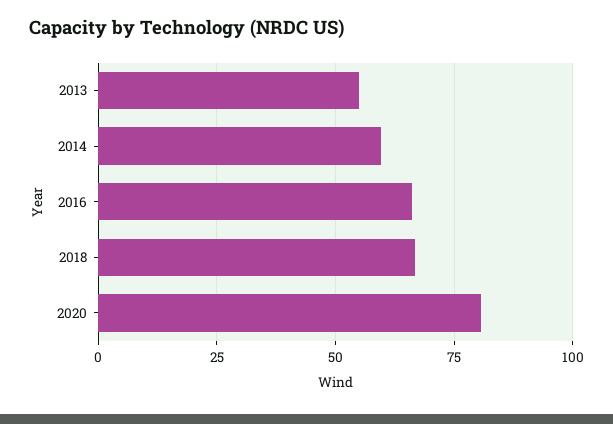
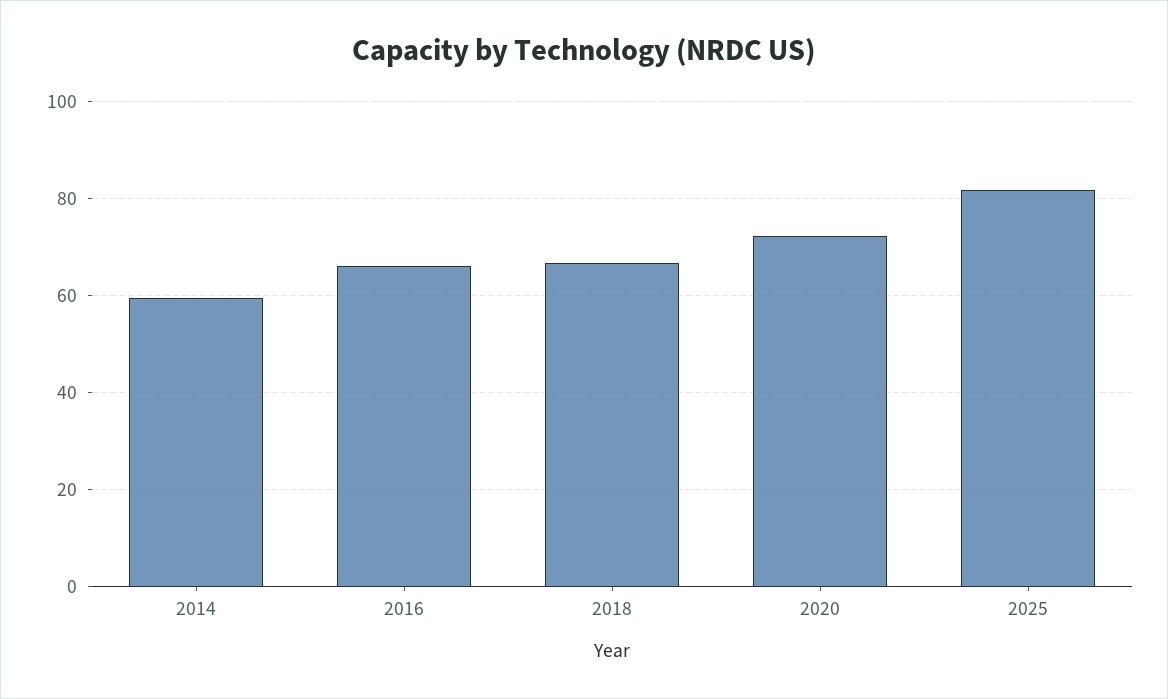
2013: 55 -> none
2020: 80 -> 72
2025: none -> 82

